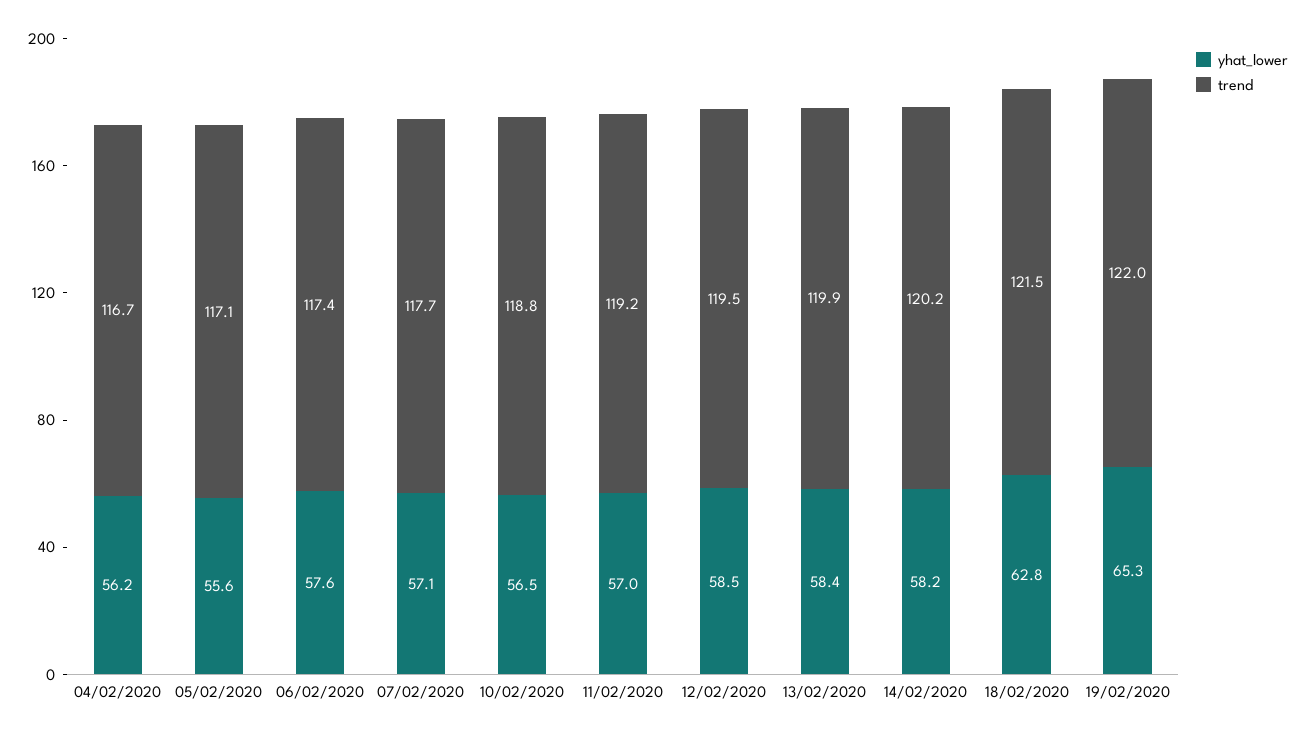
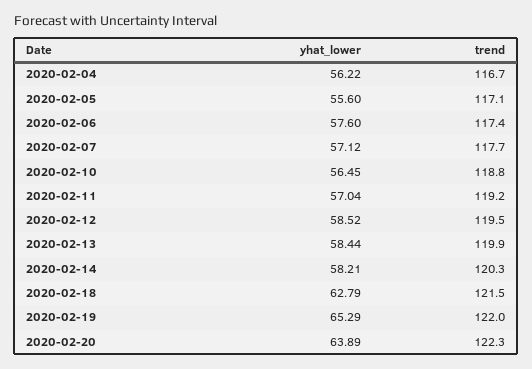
trend, 14/02/2020: 120.2 -> 120.3
yhat_lower, 2020-02-20: none -> 63.89
trend, 2020-02-20: none -> 122.3

